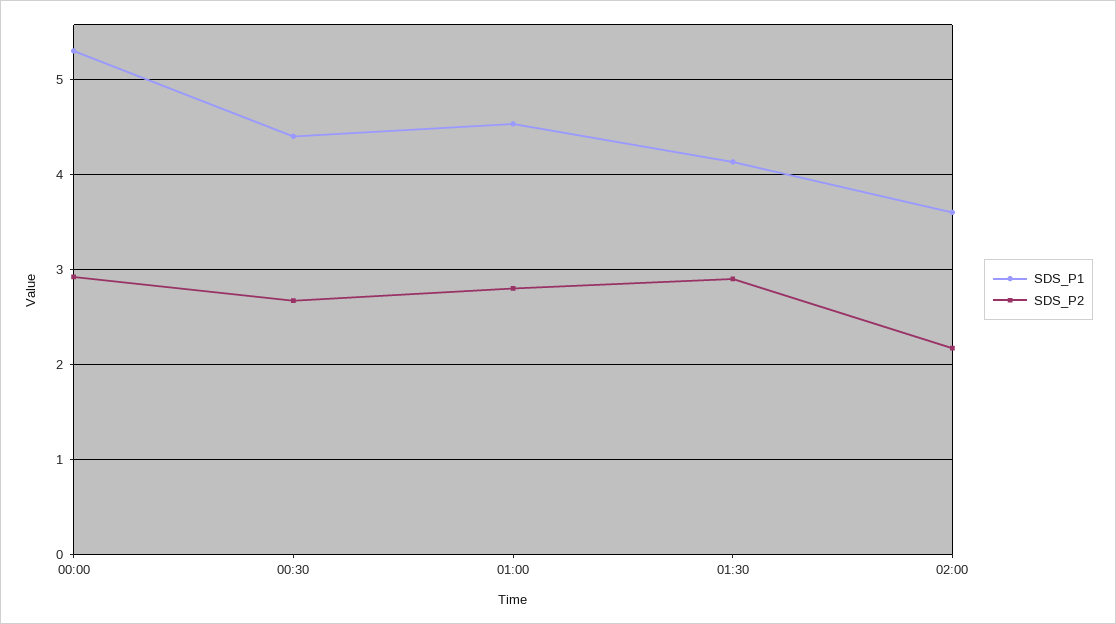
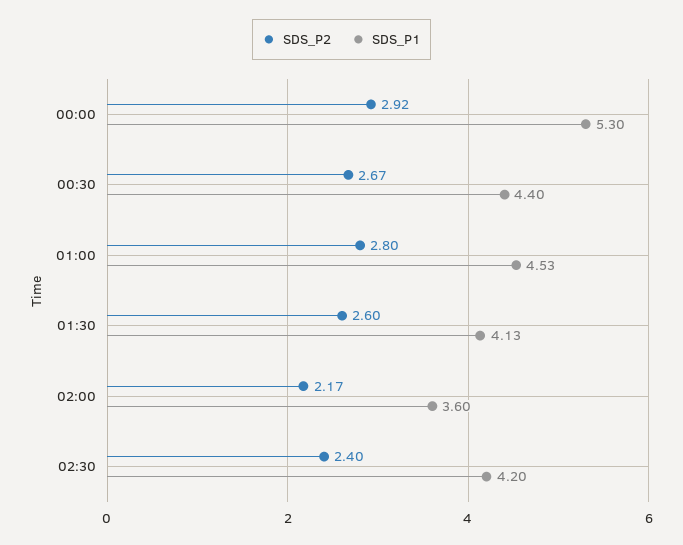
SDS_P2, 01:30: 2.9 -> 2.6
SDS_P2, 02:30: none -> 2.4
SDS_P1, 02:30: none -> 4.2

